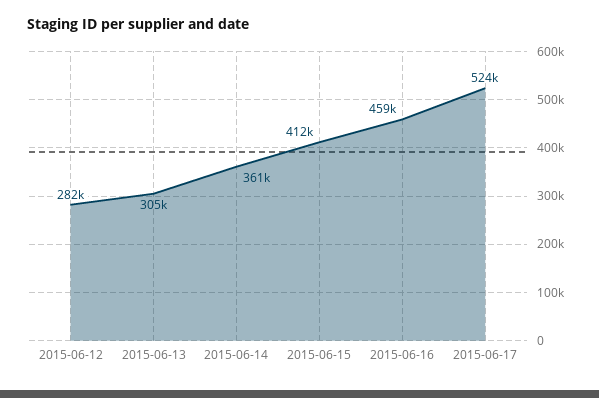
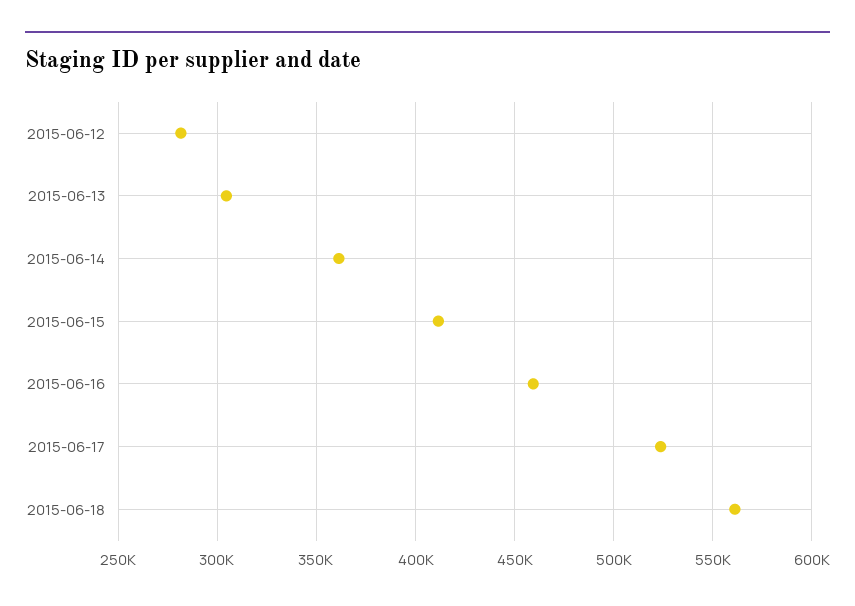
2015-06-18: none -> 560000

